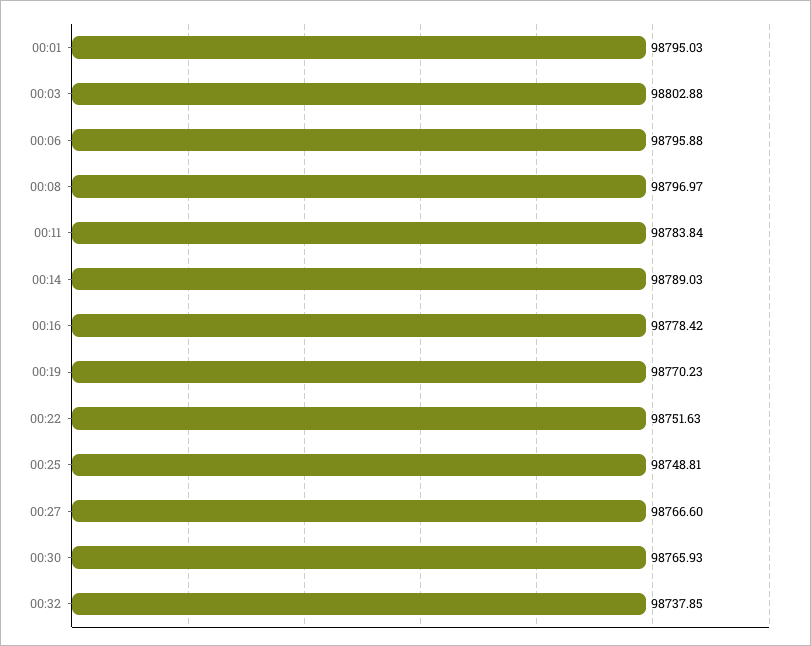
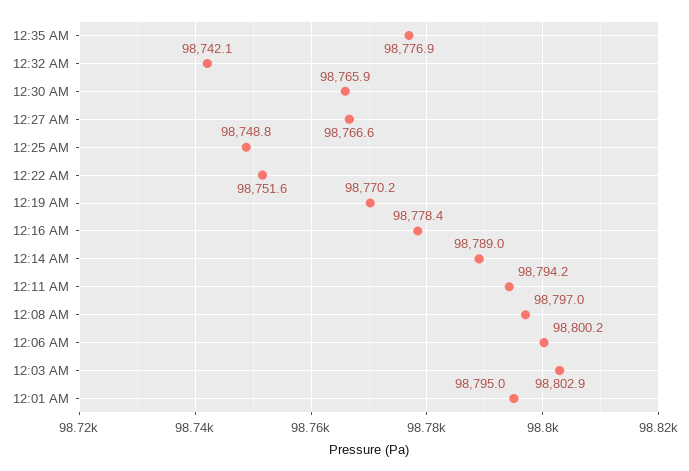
00:06: 98795.88 -> 98800.2
00:11: 98783.84 -> 98794.2
00:32: 98737.85 -> 98742.1
12:35 AM: none -> 98776.9

